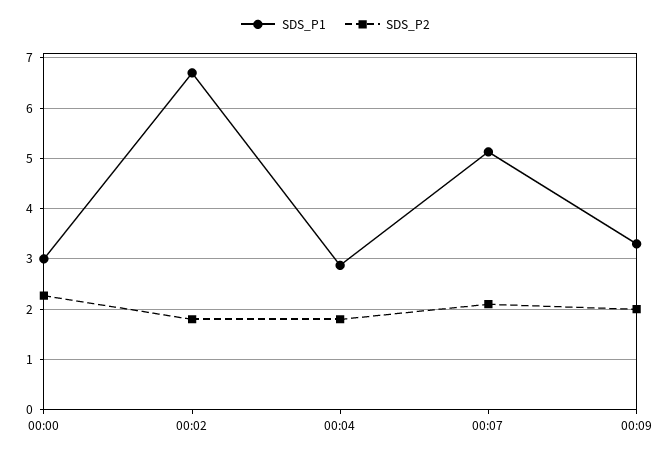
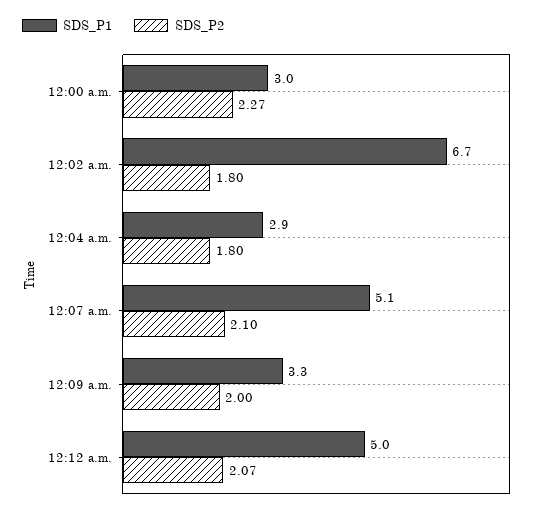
SDS_P1, 12:12 a.m.: none -> 5
SDS_P2, 12:12 a.m.: none -> 2.07

